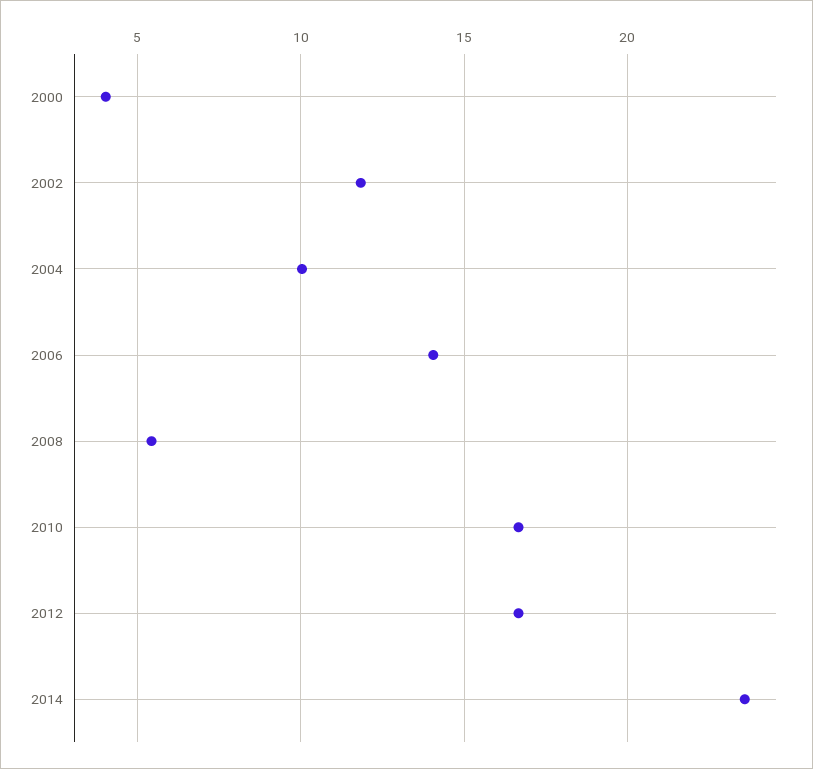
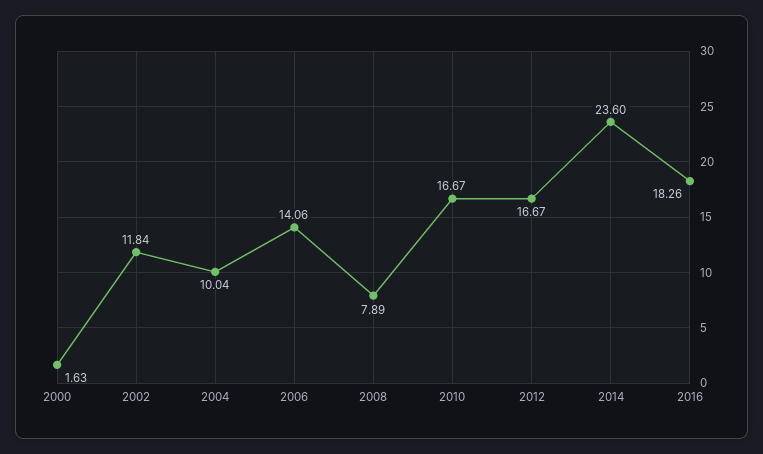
2000: 4 -> 1.63
2008: 5.5 -> 7.89
2016: none -> 18.26

